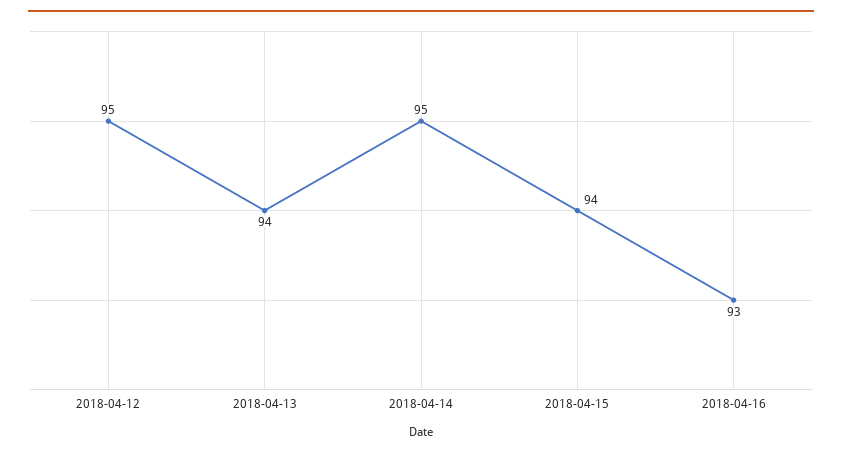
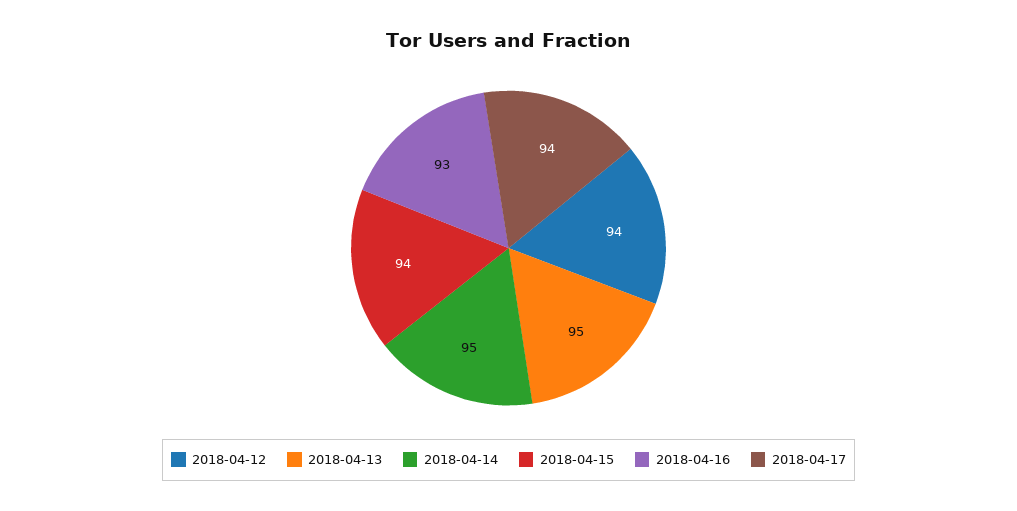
2018-04-12: 95 -> 94
2018-04-13: 94 -> 95
2018-04-17: none -> 94

